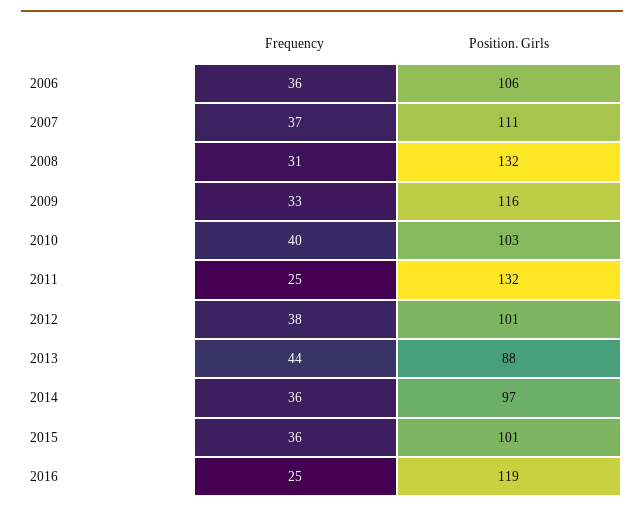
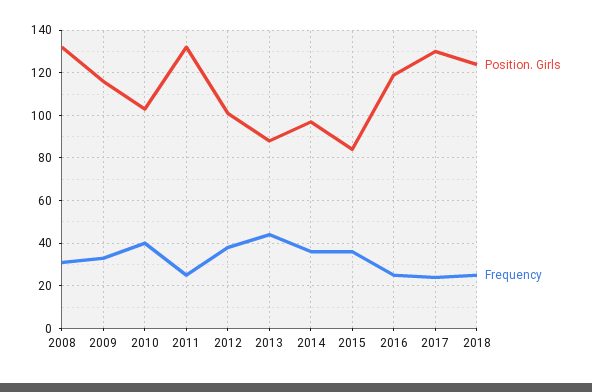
Frequency, 2006: 36 -> none
Position. Girls, 2006: 106 -> none
Frequency, 2007: 37 -> none
Position. Girls, 2007: 111 -> none
Position. Girls, 2015: 101 -> 85
Position. Girls, 2017: none -> 130
Frequency, 2017: none -> 25
Position. Girls, 2018: none -> 125
Frequency, 2018: none -> 25

